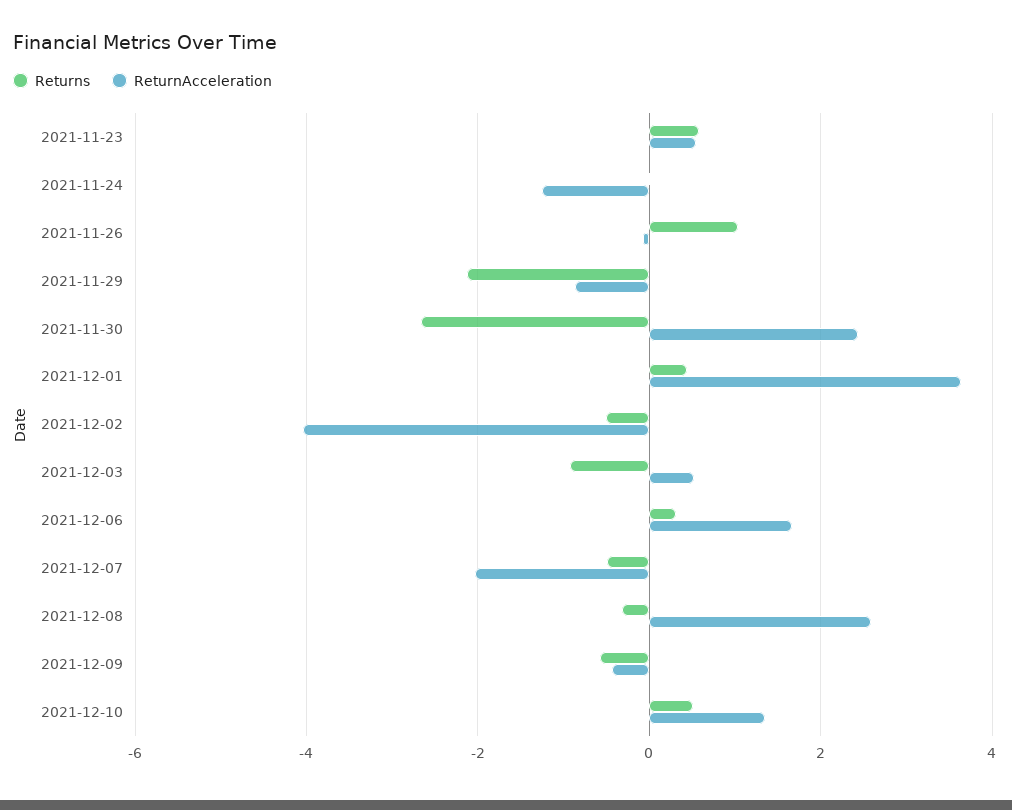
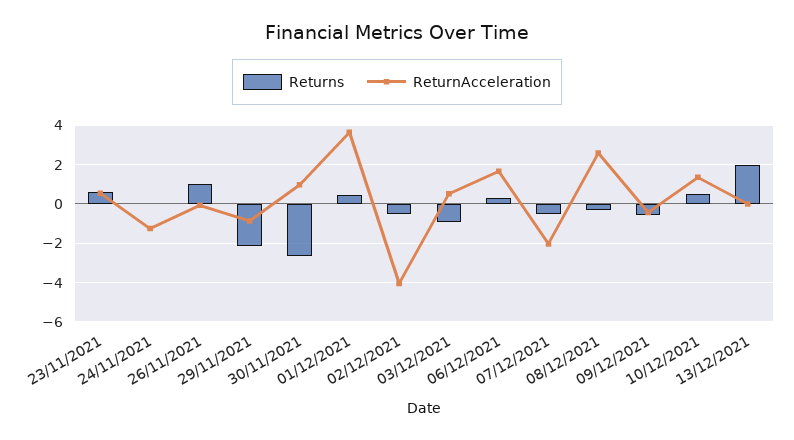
ReturnAcceleration, 2021-11-30: 2.4 -> 1
Returns, 13/12/2021: none -> 2
ReturnAcceleration, 13/12/2021: none -> 0

